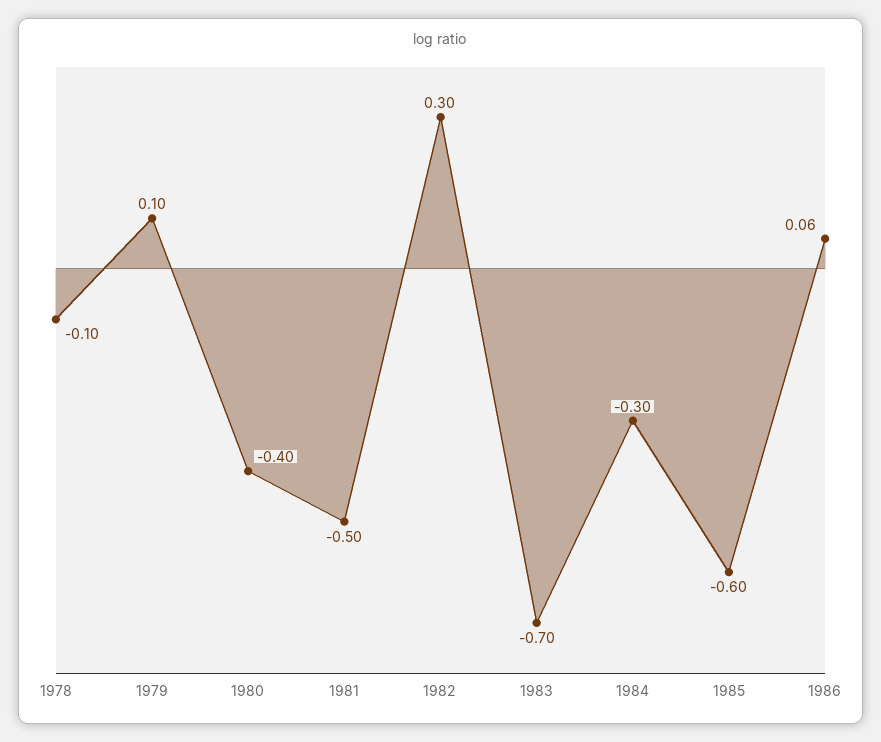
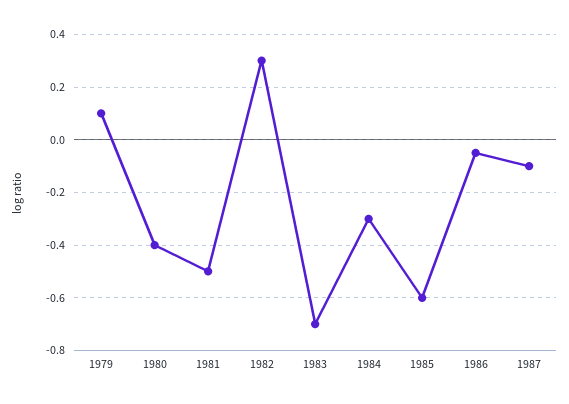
1978: -0.1 -> none
1986: 0.06 -> -0.05
1987: none -> -0.1

